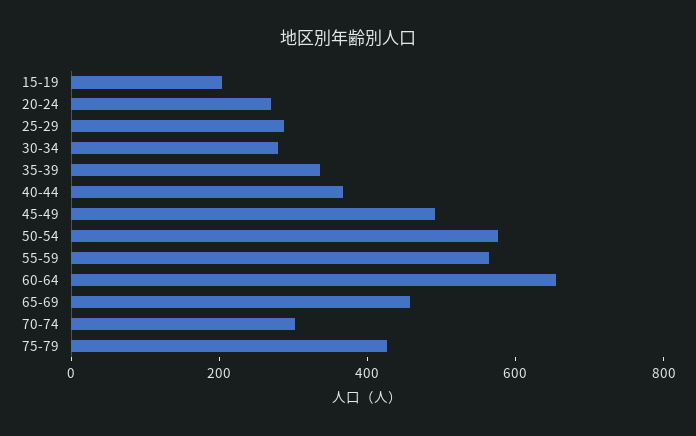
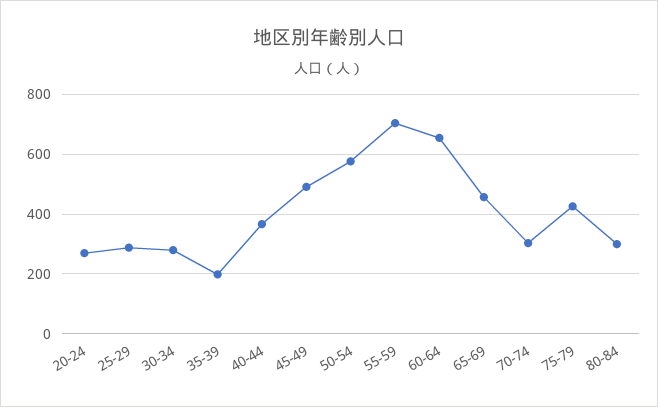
15-19: 200 -> none
35-39: 350 -> 200
55-59: 550 -> 700
80-84: none -> 300

